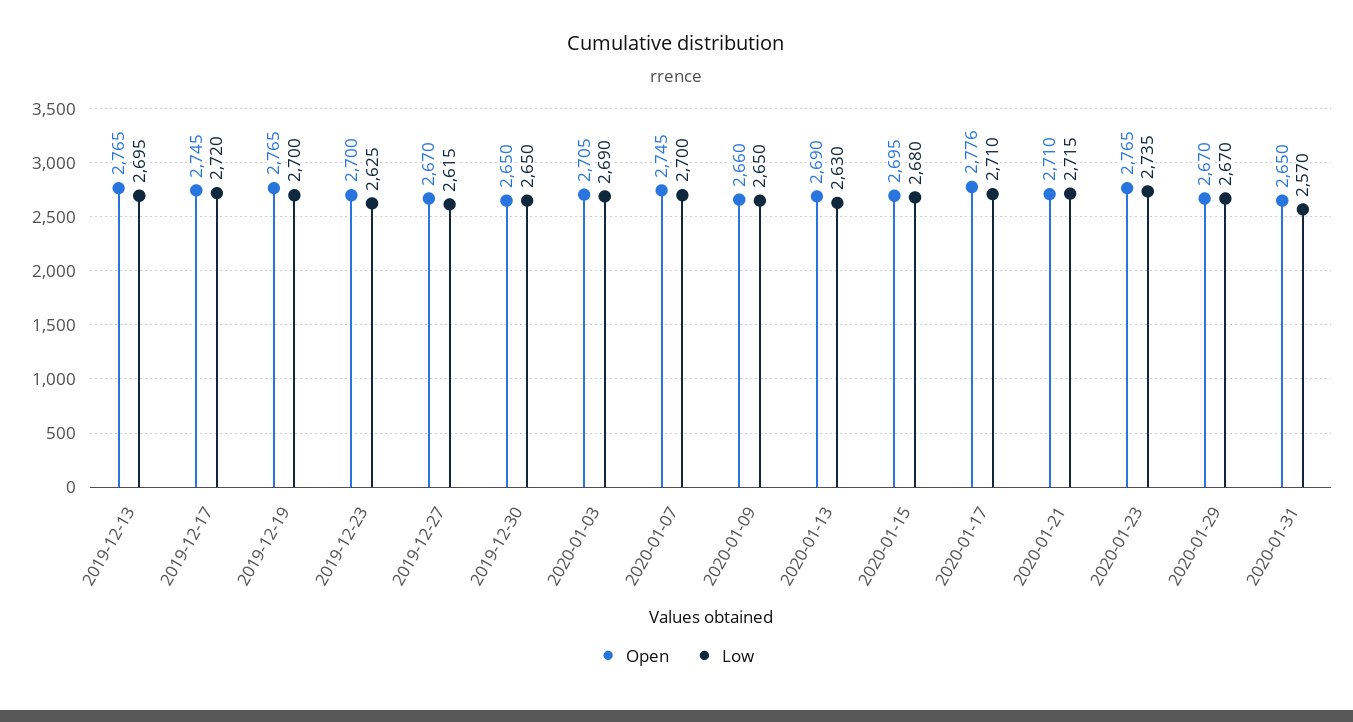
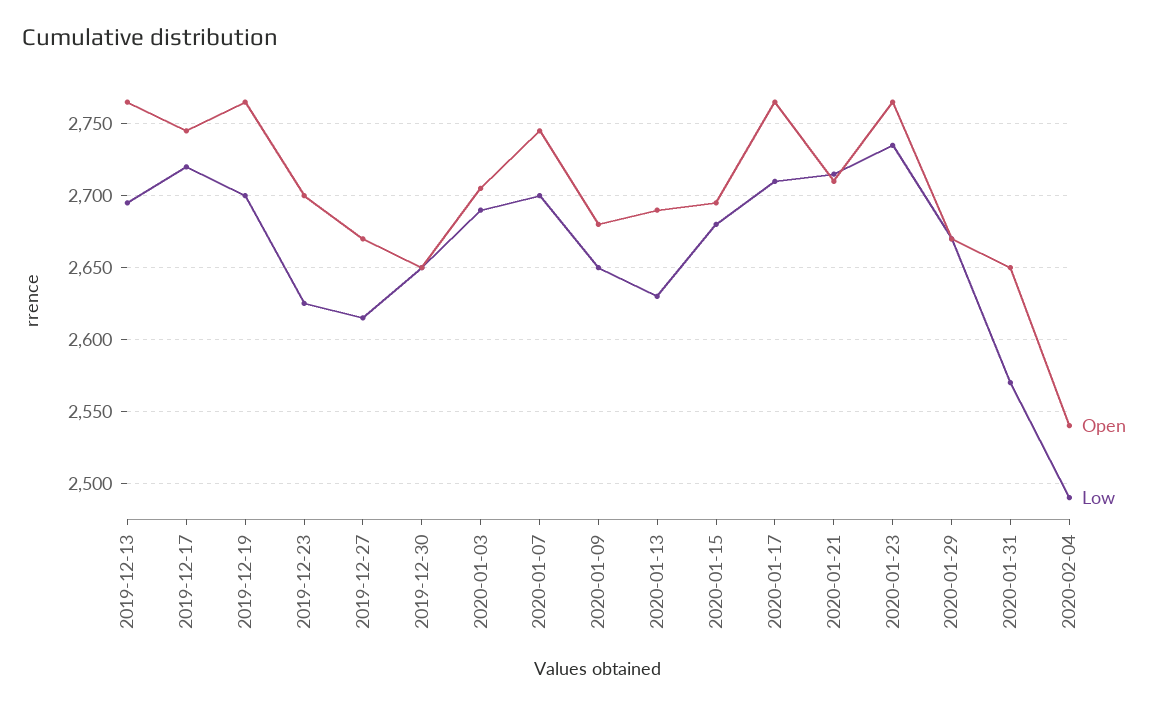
Open, 2020-01-09: 2660 -> 2680
Open, 2020-01-17: 2776 -> 2765
Open, 2020-02-04: none -> 2540
Low, 2020-02-04: none -> 2490

